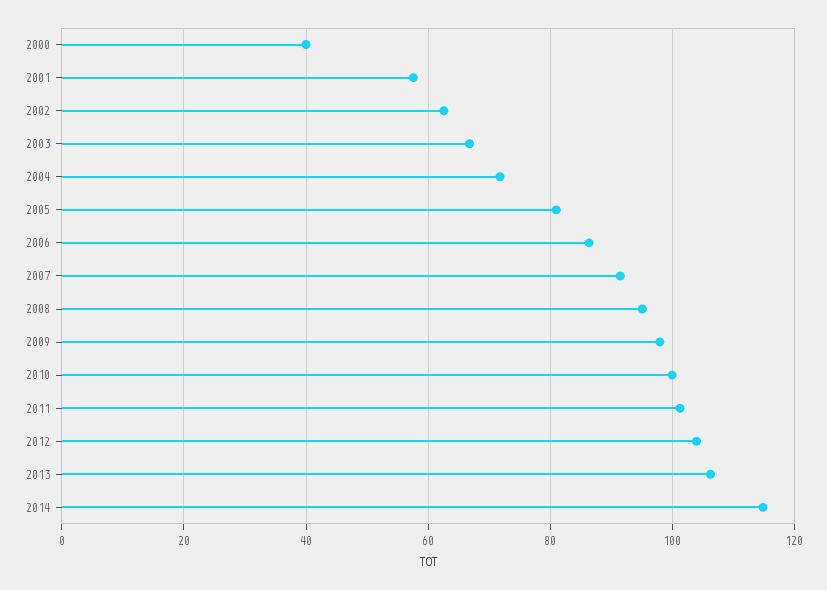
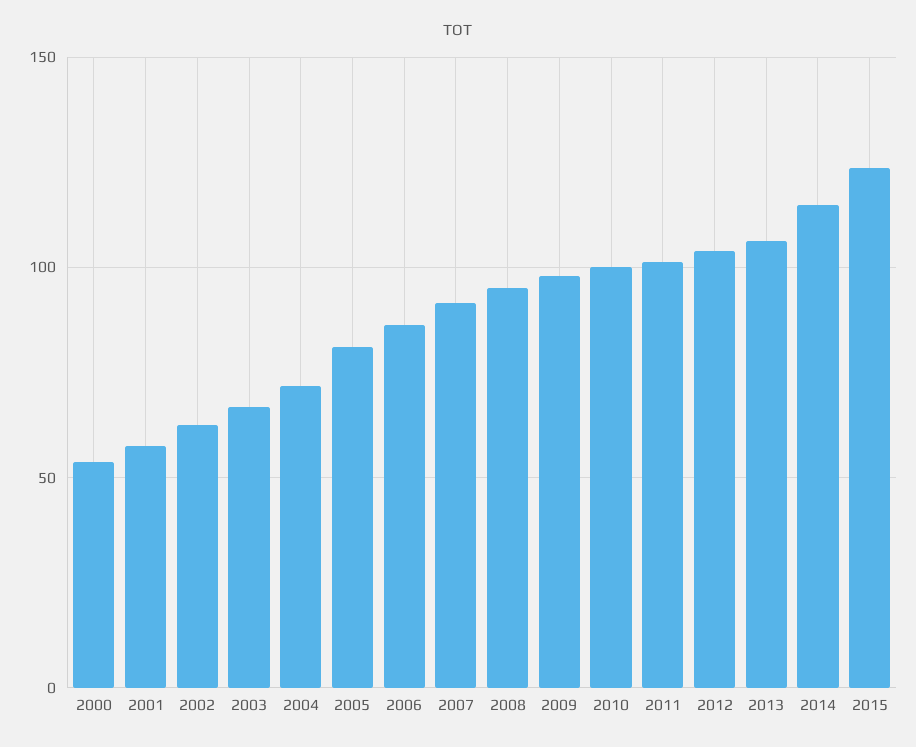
2000: 40 -> 55
2015: none -> 125

